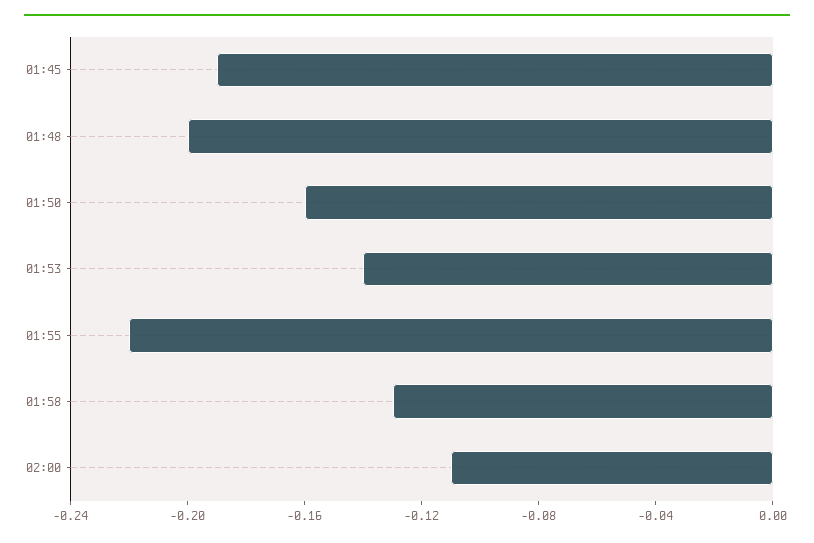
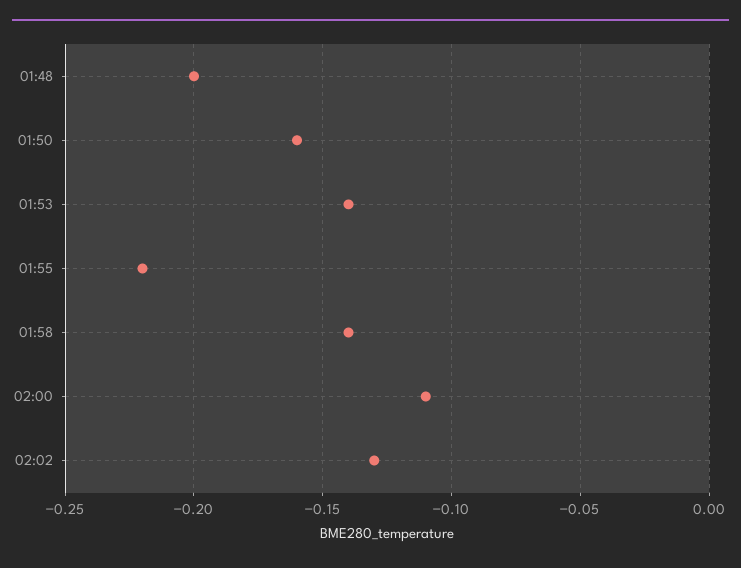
01:45: -0.19 -> none
01:58: -0.13 -> -0.14
02:02: none -> -0.13

